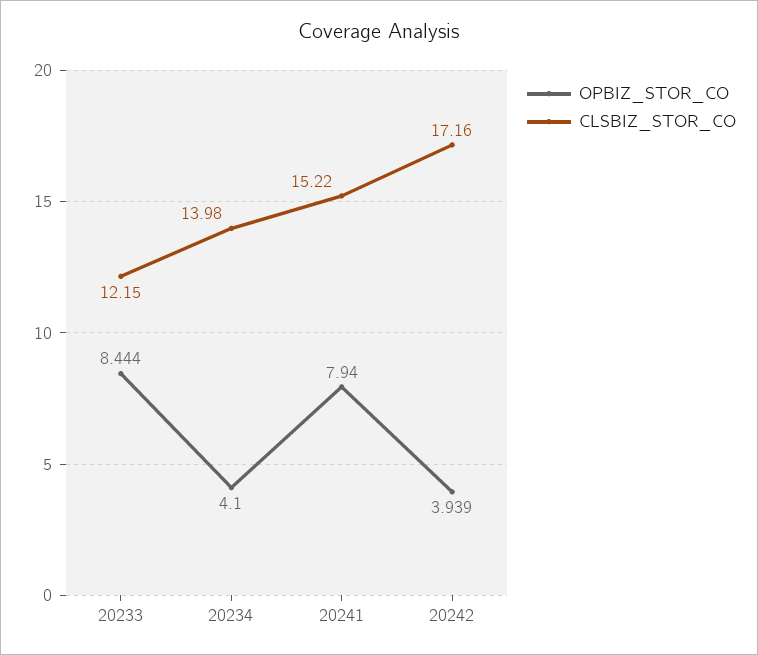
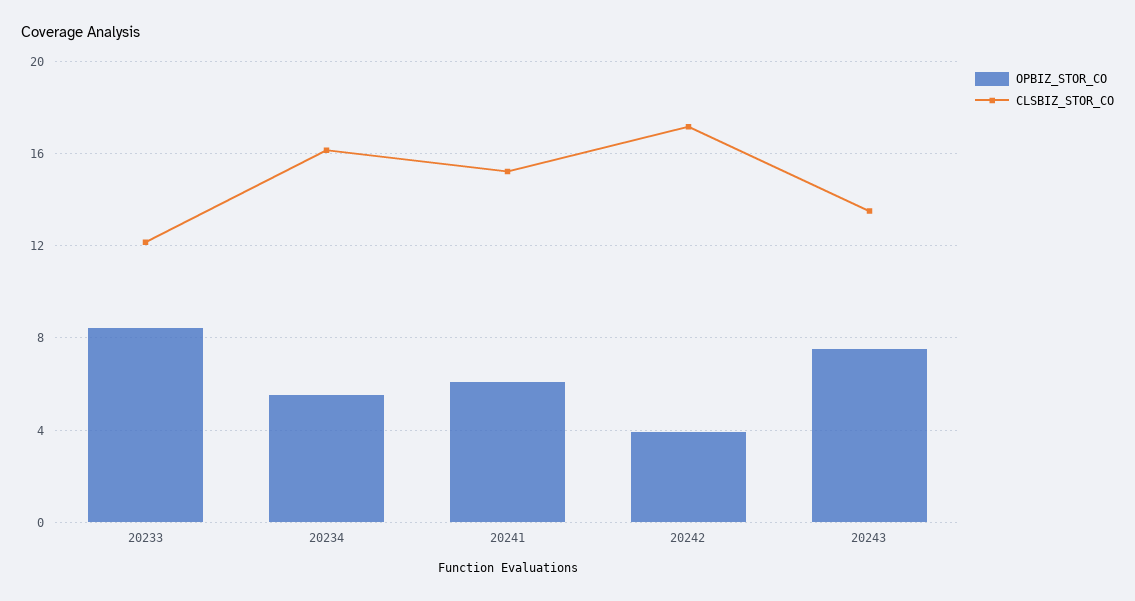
OPBIZ_STOR_CO, 20234: 4.1 -> 5.5
CLSBIZ_STOR_CO, 20234: 13.98 -> 16
OPBIZ_STOR_CO, 20241: 7.94 -> 6
OPBIZ_STOR_CO, 20243: none -> 7.5
CLSBIZ_STOR_CO, 20243: none -> 13.5

